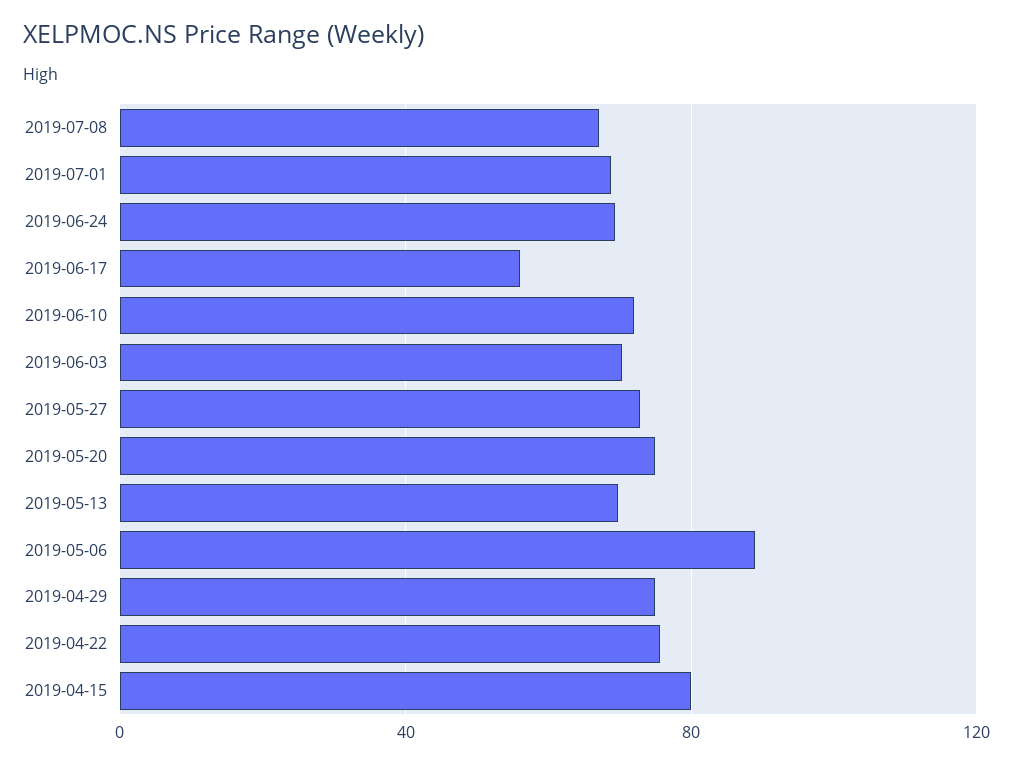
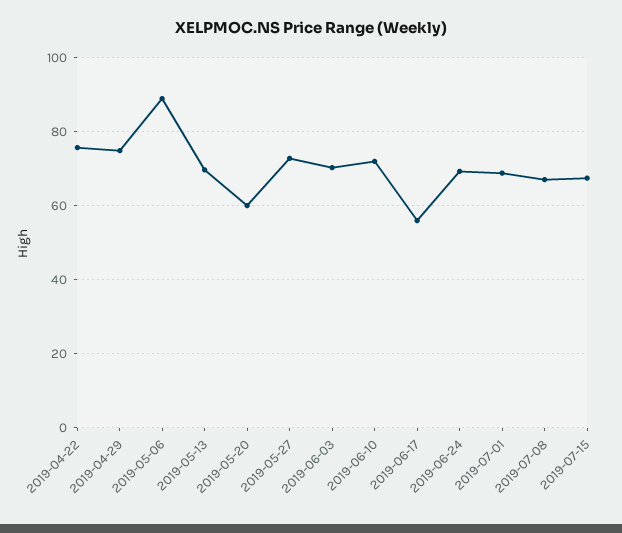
2019-05-20: 75 -> 60
2019-04-15: 80 -> none
2019-07-15: none -> 68

